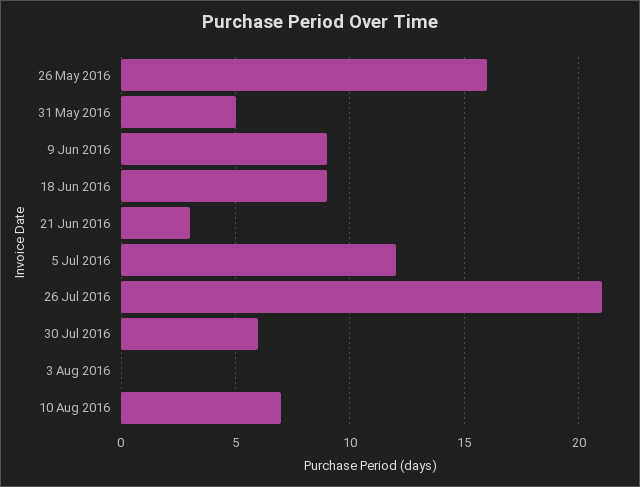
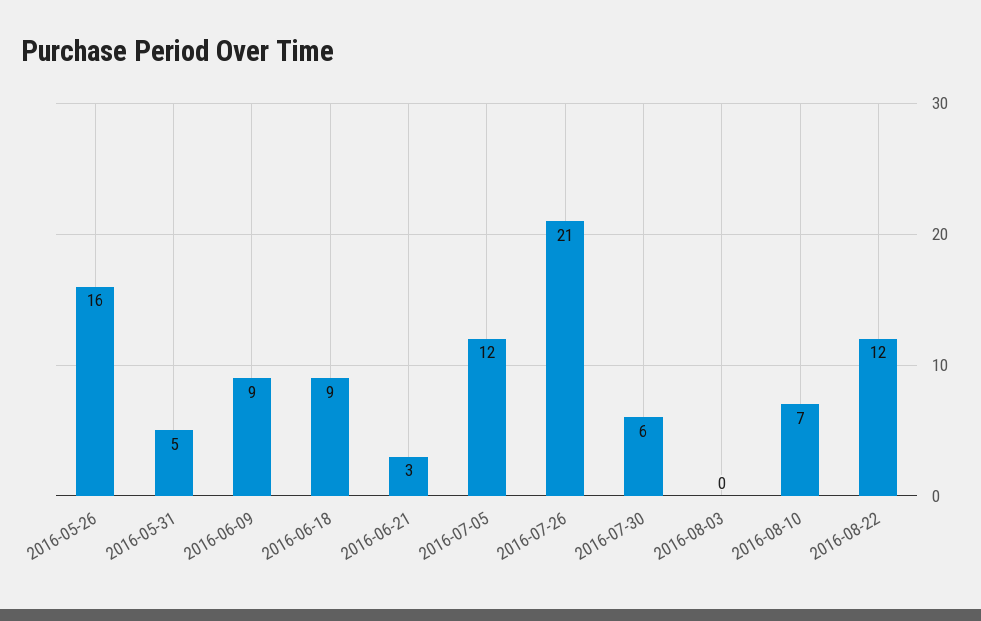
2016-08-22: none -> 12

